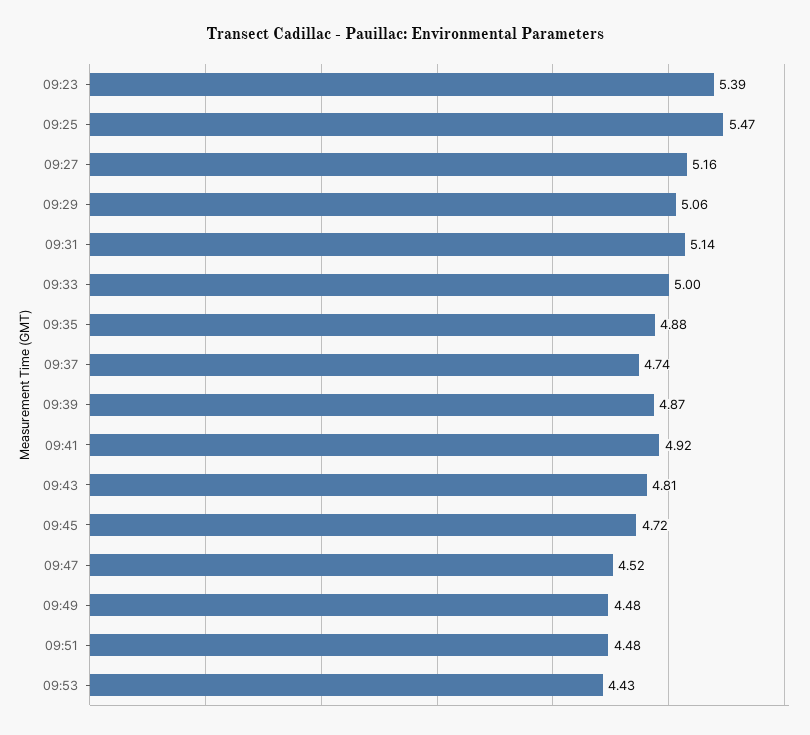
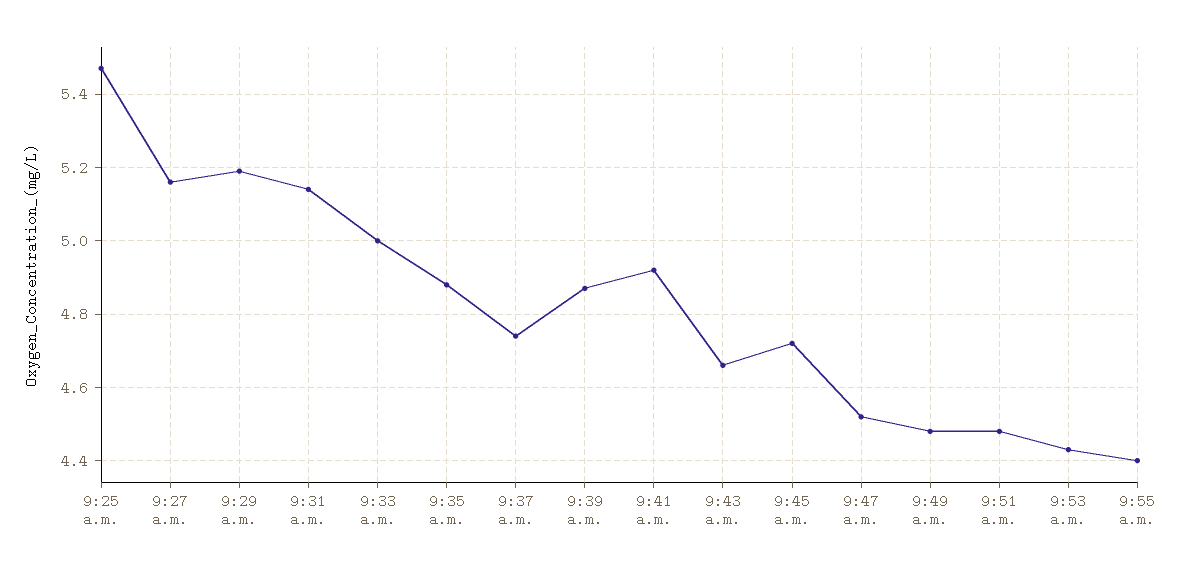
09:23: 5.39 -> none
09:29: 5.06 -> 5.2
09:43: 4.81 -> 4.65
9:55 a.m.: none -> 4.4

